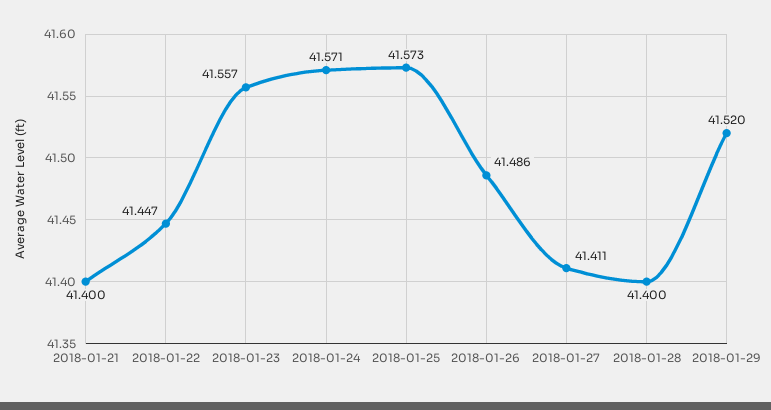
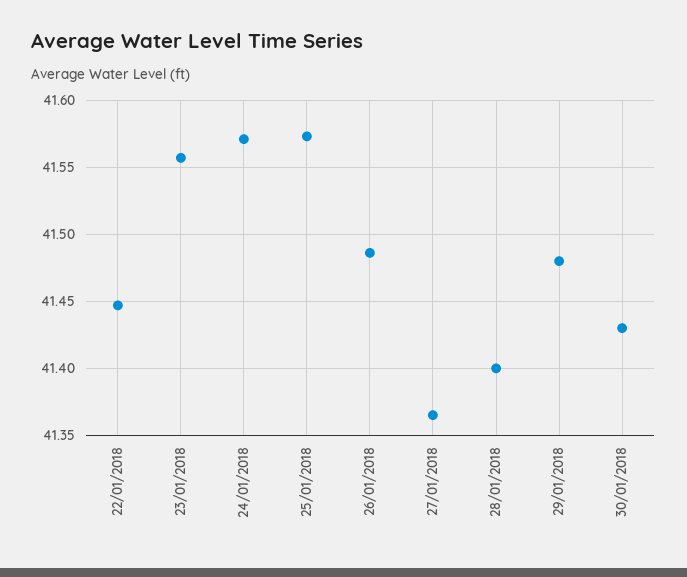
2018-01-21: 41.4 -> none
2018-01-27: 41.411 -> 41.365
2018-01-29: 41.52 -> 41.48
30/01/2018: none -> 41.43

